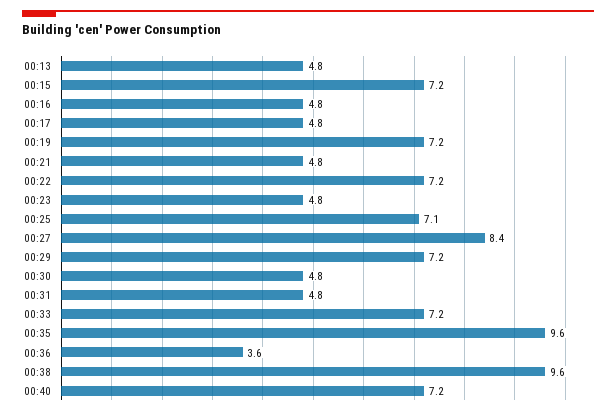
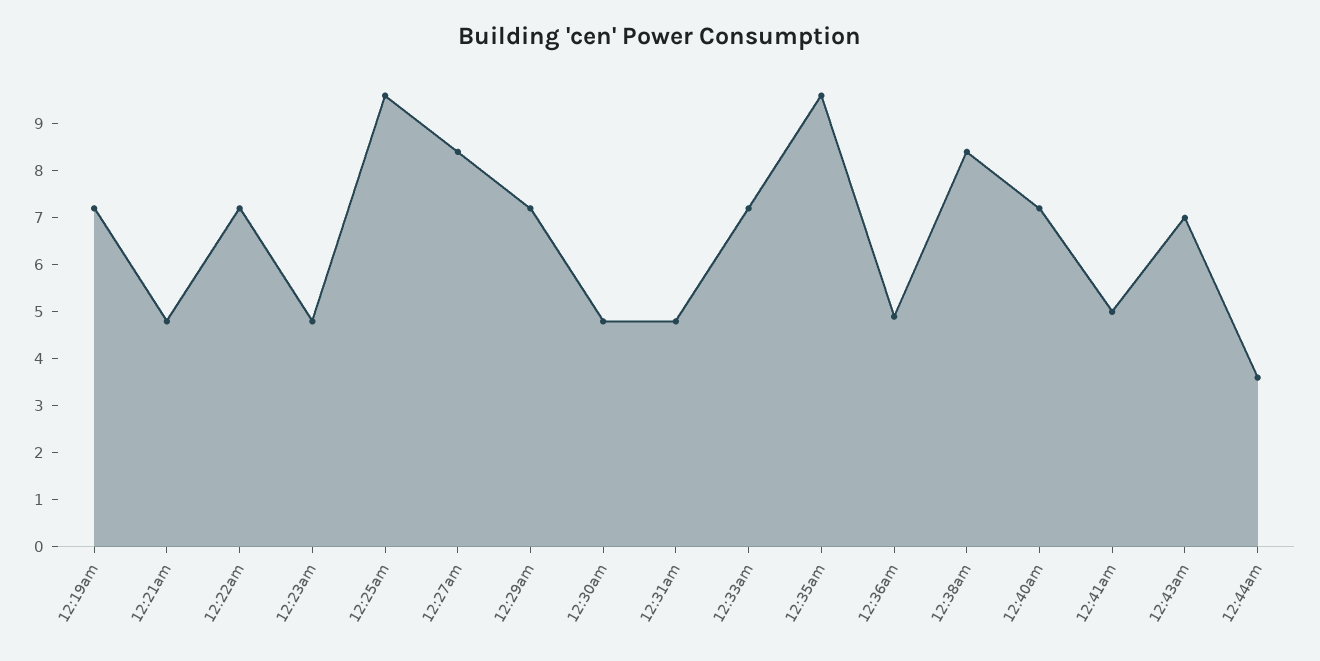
00:13: 4.8 -> none
00:15: 7.2 -> none
00:16: 4.8 -> none
00:17: 4.8 -> none
00:25: 7.1 -> 9.5
00:36: 3.6 -> 5
00:38: 9.6 -> 8.5
12:41am: none -> 5
12:43am: none -> 7
12:44am: none -> 3.5

